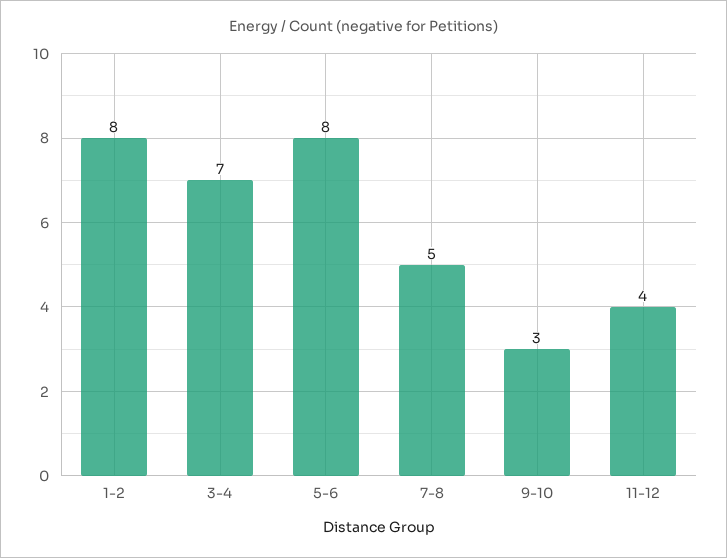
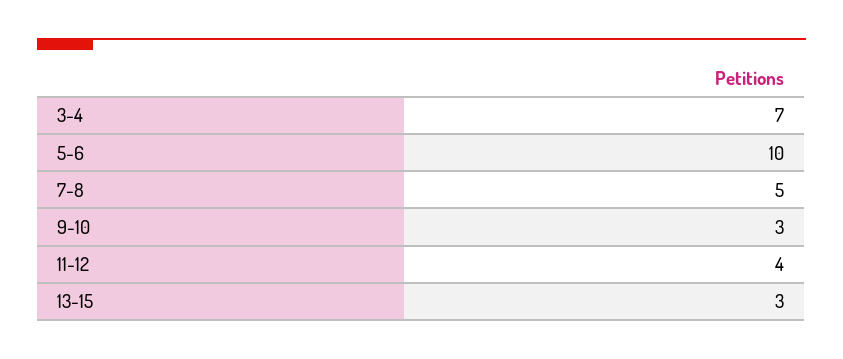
1-2: 8 -> none
5-6: 8 -> 10
13-15: none -> 3

